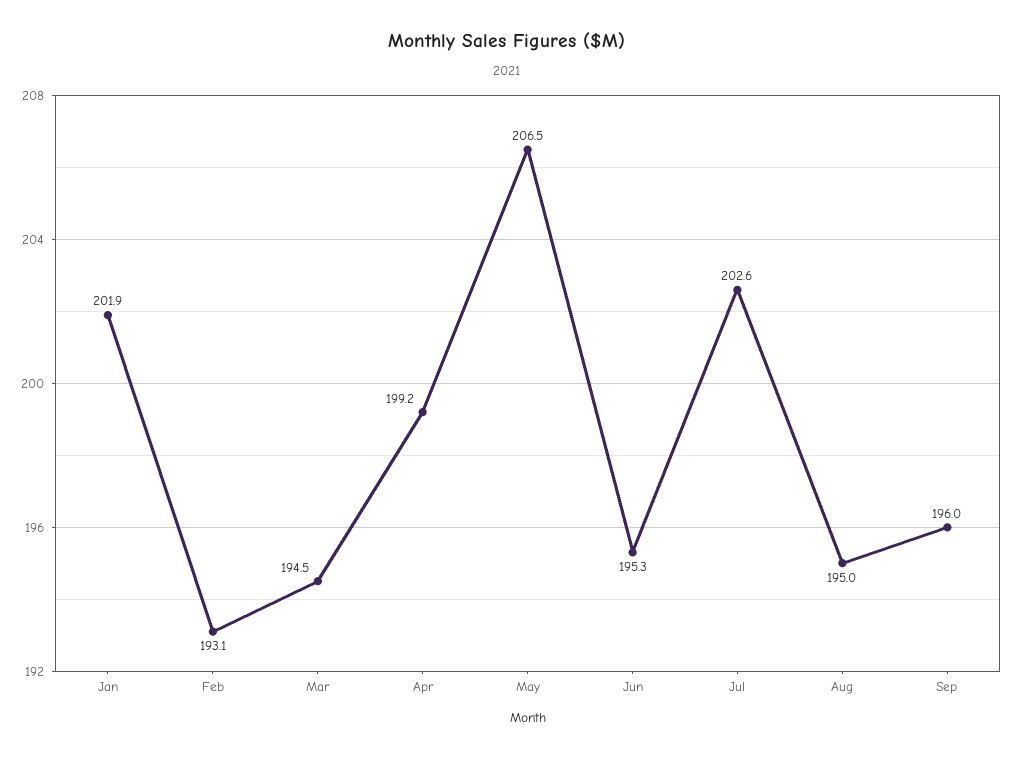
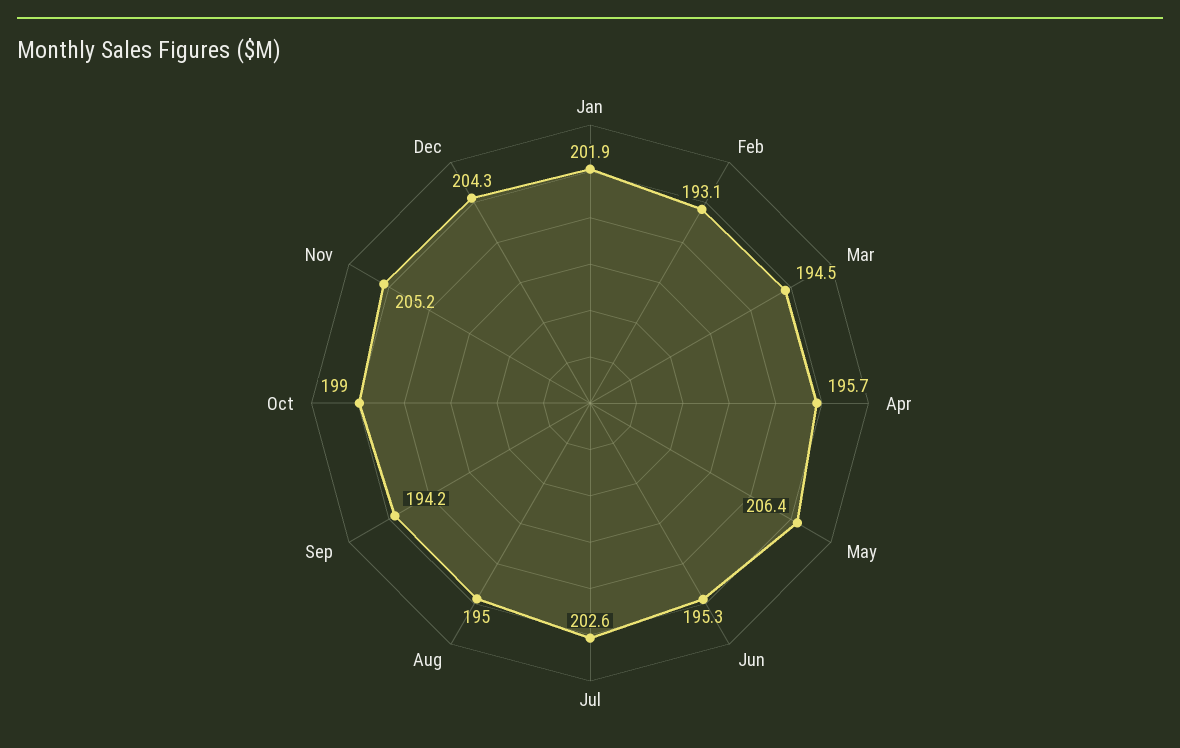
Apr: 199.2 -> 195.7
May: 206.5 -> 206.4
Sep: 196 -> 194.2
Oct: none -> 199
Nov: none -> 205.2
Dec: none -> 204.3

